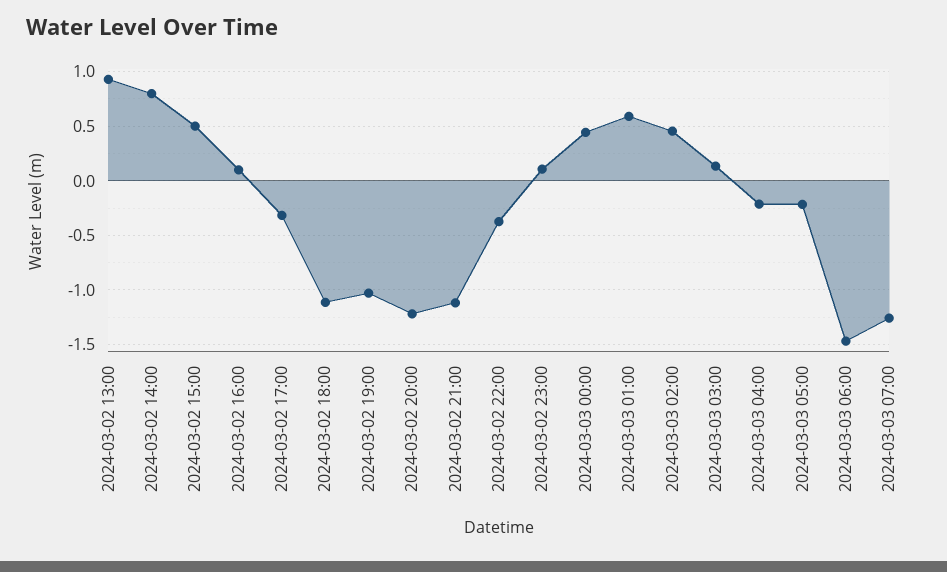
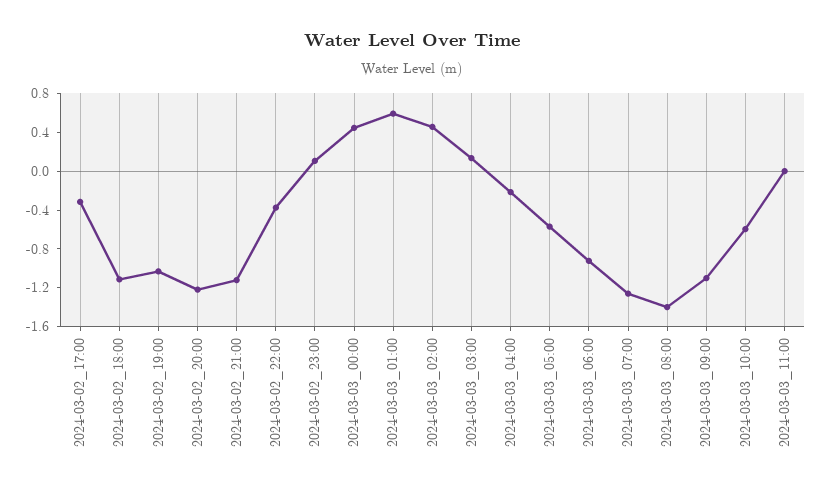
2024-03-02 13:00: 0.9 -> none
2024-03-02 14:00: 0.8 -> none
2024-03-02 15:00: 0.5 -> none
2024-03-02 16:00: 0.1 -> none
2024-03-03 05:00: -0.2 -> -0.6
2024-03-03 06:00: -1.5 -> -0.9
2024-03-03_08:00: none -> -1.4
2024-03-03_09:00: none -> -1.1
2024-03-03_10:00: none -> -0.6
2024-03-03_11:00: none -> 0

